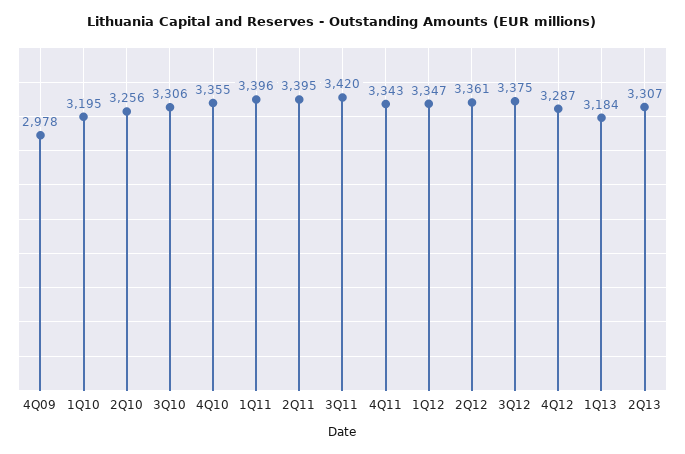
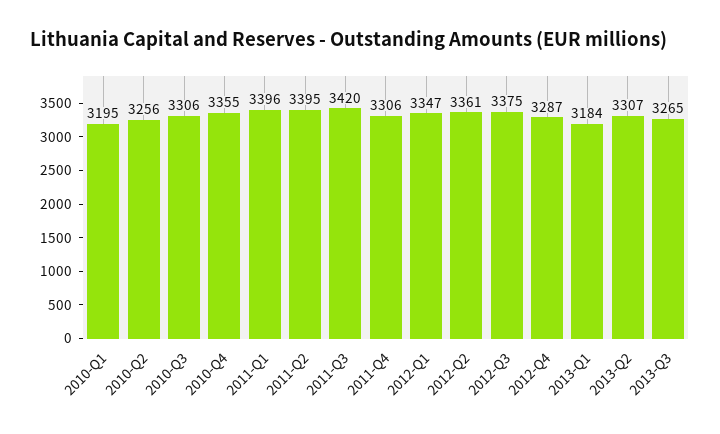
4Q09: 2978 -> none
4Q11: 3343 -> 3306
2013-Q3: none -> 3265

